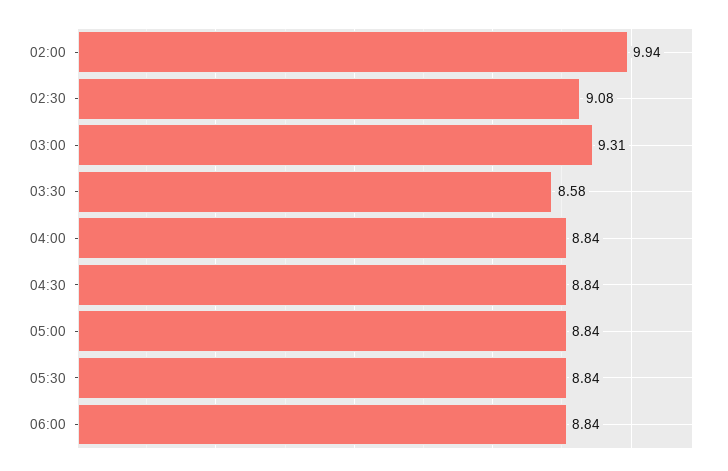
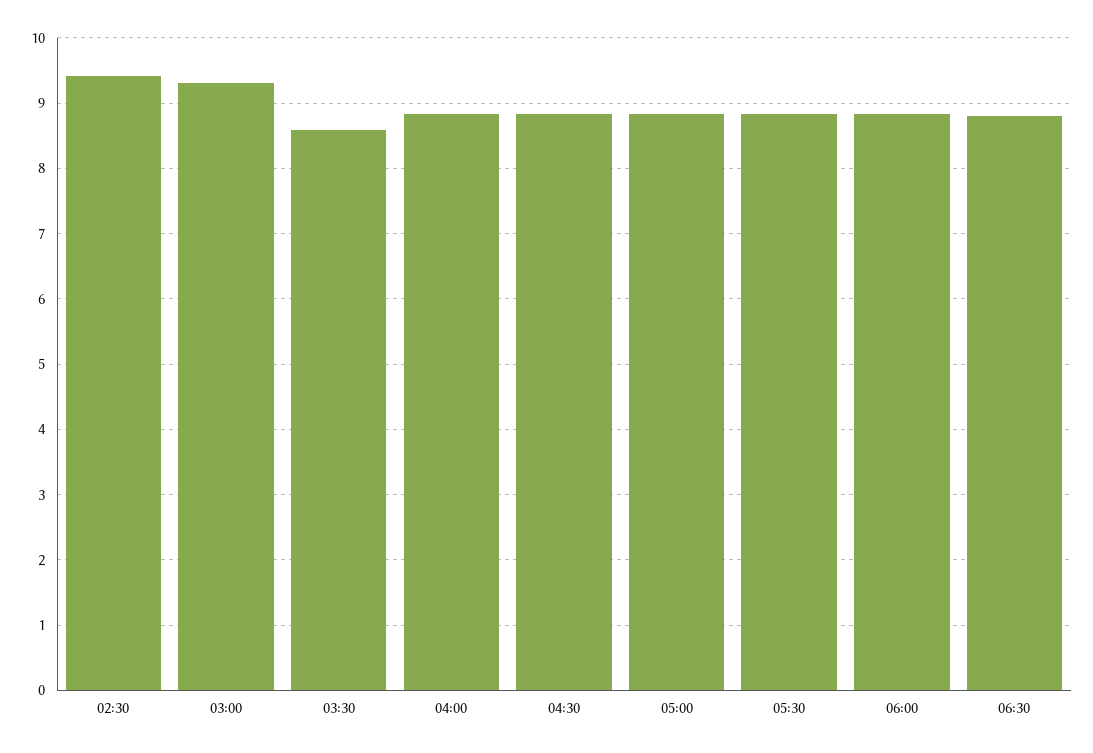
02:00: 9.94 -> none
02:30: 9.08 -> 9.4
06:30: none -> 8.8

